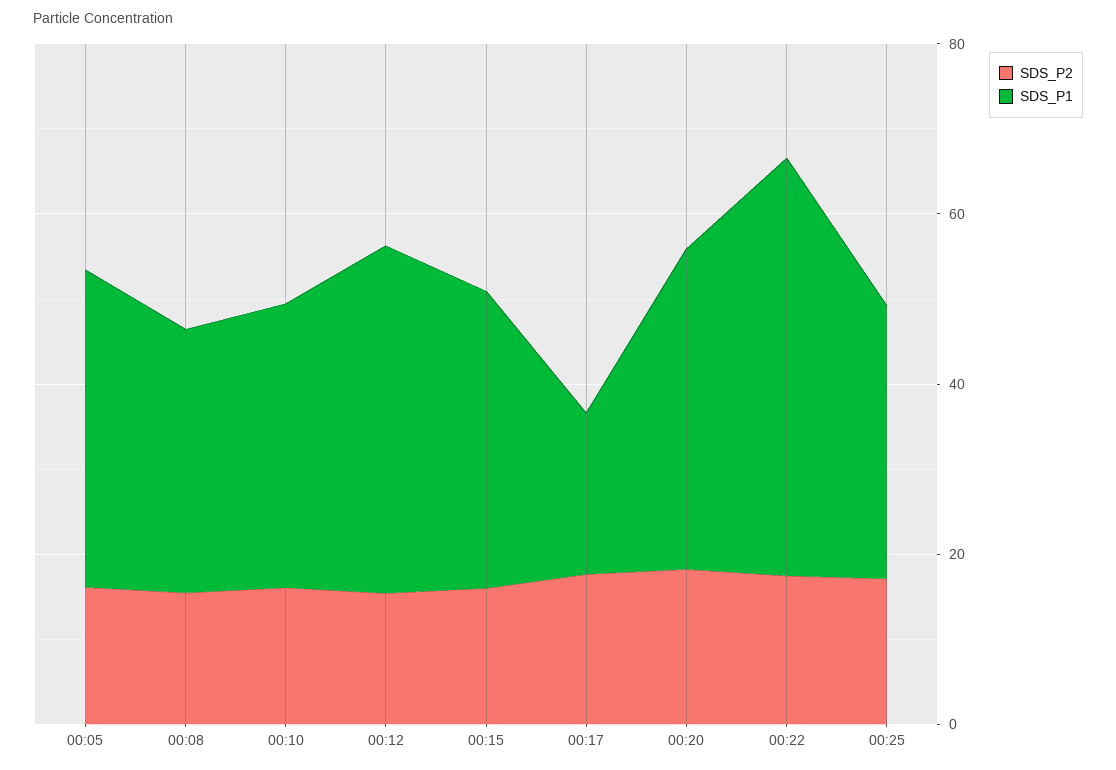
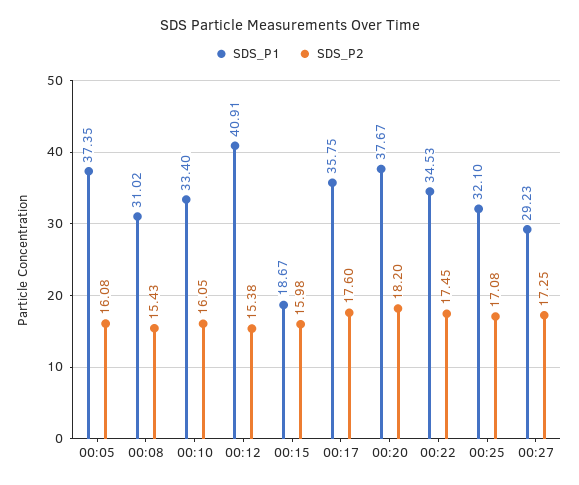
SDS_P1, 00:15: 35 -> 18.67
SDS_P1, 00:17: 20 -> 35.75
SDS_P1, 00:22: 50 -> 34.53
SDS_P1, 00:27: none -> 29.23
SDS_P2, 00:27: none -> 17.25

